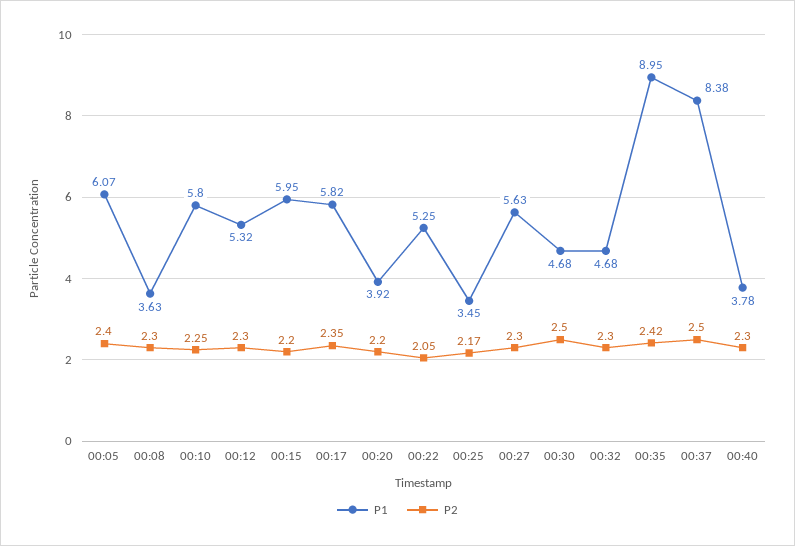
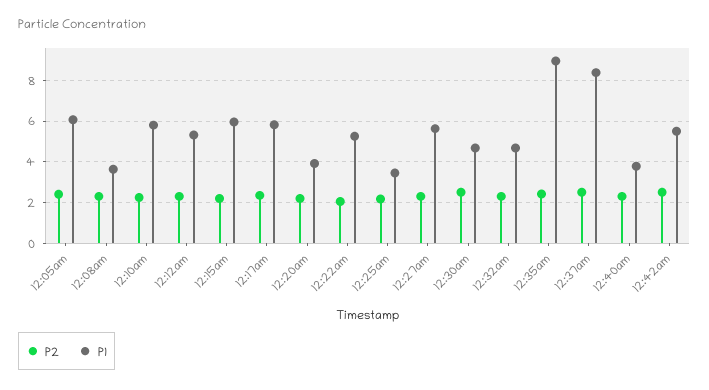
P2, 12:42am: none -> 2.5
P1, 12:42am: none -> 5.5

